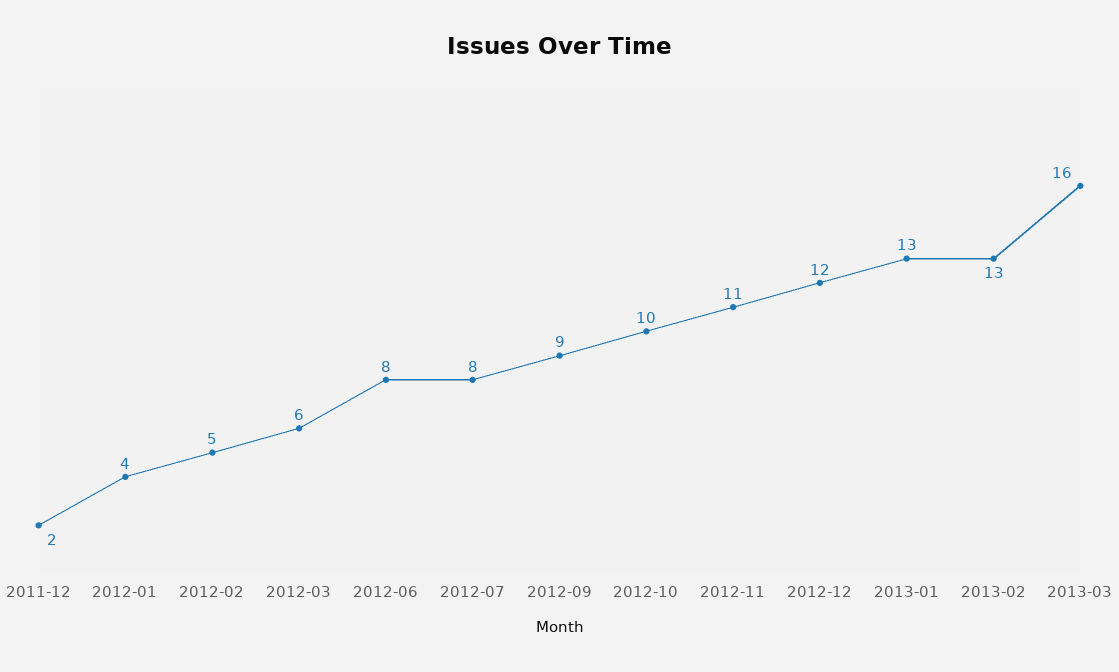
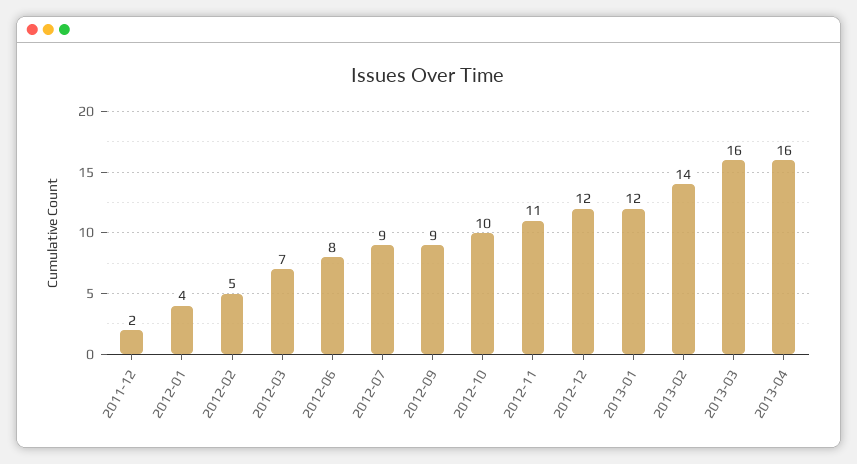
2012-03: 6 -> 7
2012-07: 8 -> 9
2013-01: 13 -> 12
2013-02: 13 -> 14
2013-04: none -> 16

